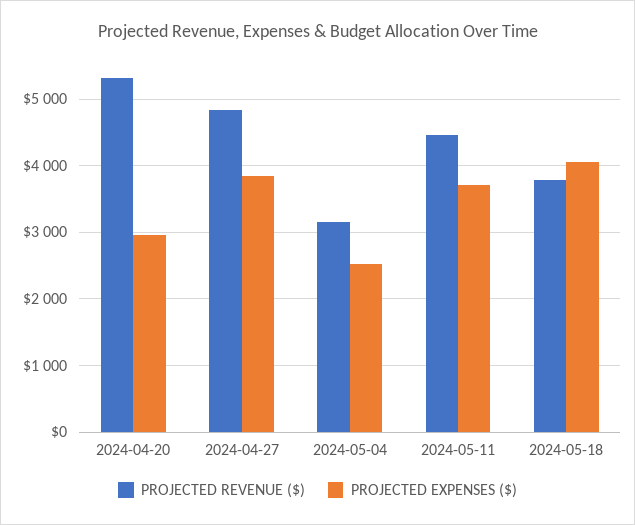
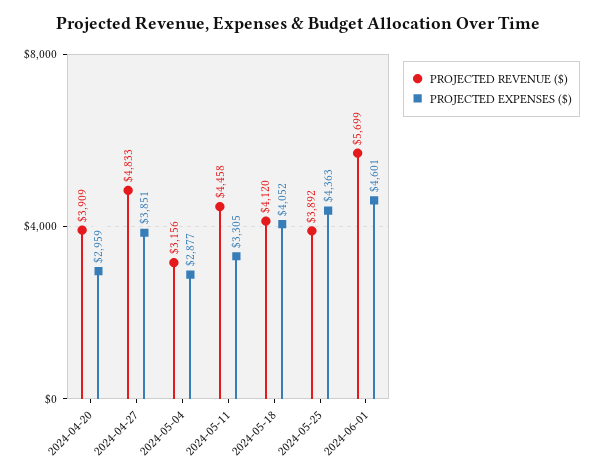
PROJECTED REVENUE ($), 2024-04-20: 5300 -> 3909
PROJECTED EXPENSES ($), 2024-05-04: 2500 -> 2877
PROJECTED EXPENSES ($), 2024-05-11: 3700 -> 3305
PROJECTED REVENUE ($), 2024-05-18: 3800 -> 4120
PROJECTED REVENUE ($), 2024-05-25: none -> 3892
PROJECTED EXPENSES ($), 2024-05-25: none -> 4363
PROJECTED REVENUE ($), 2024-06-01: none -> 5699
PROJECTED EXPENSES ($), 2024-06-01: none -> 4601

